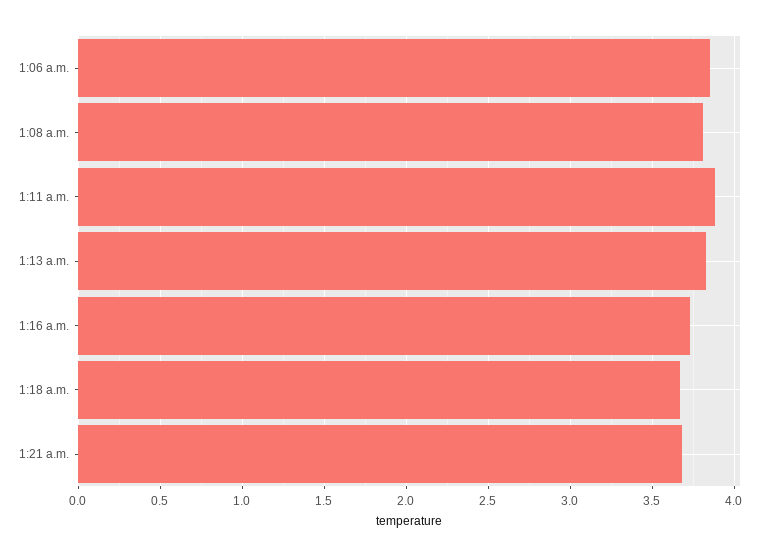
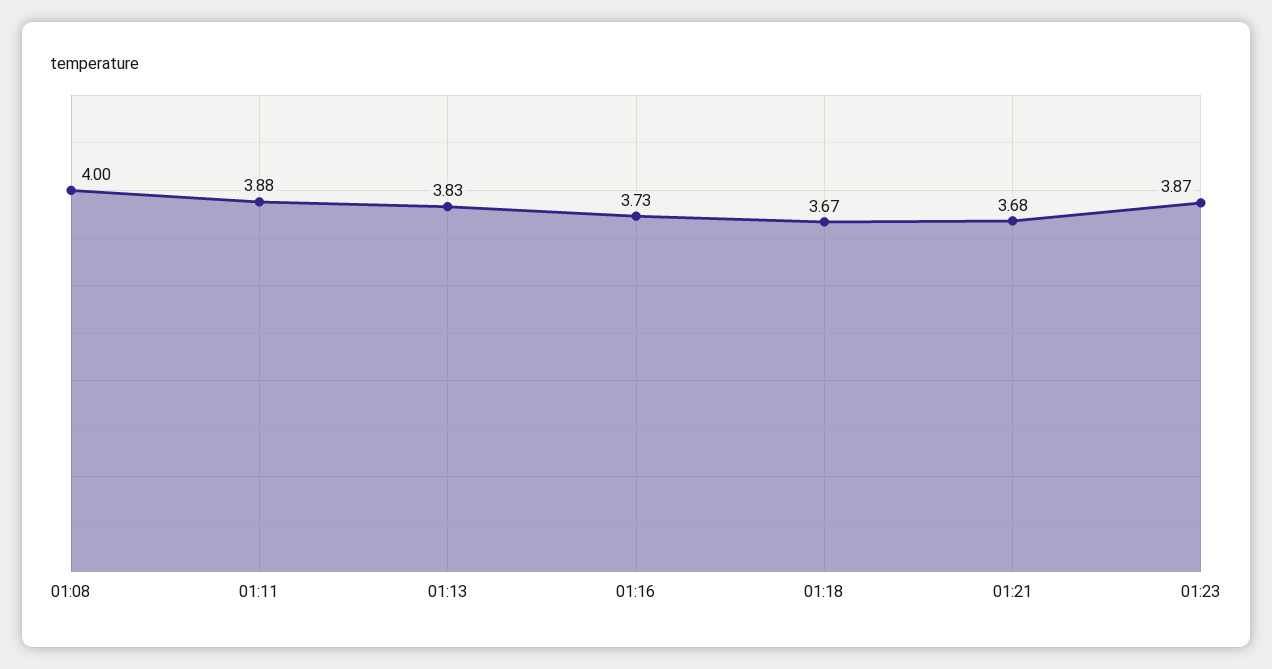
1:06 a.m.: 3.85 -> none
1:08 a.m.: 3.8 -> 4
01:23: none -> 3.87

